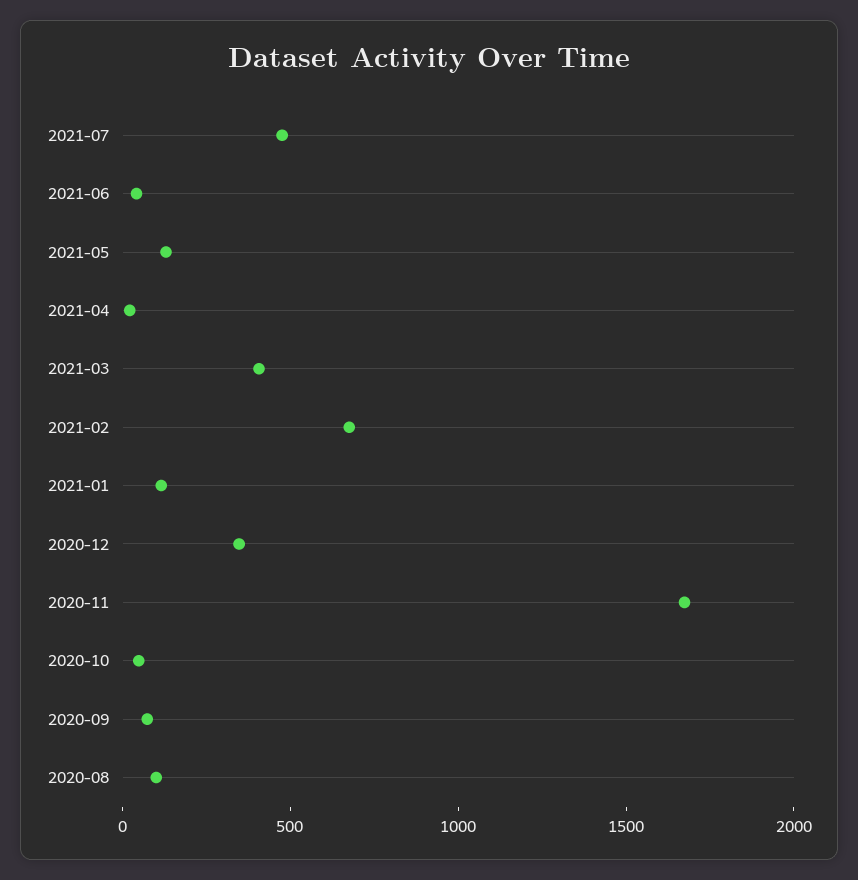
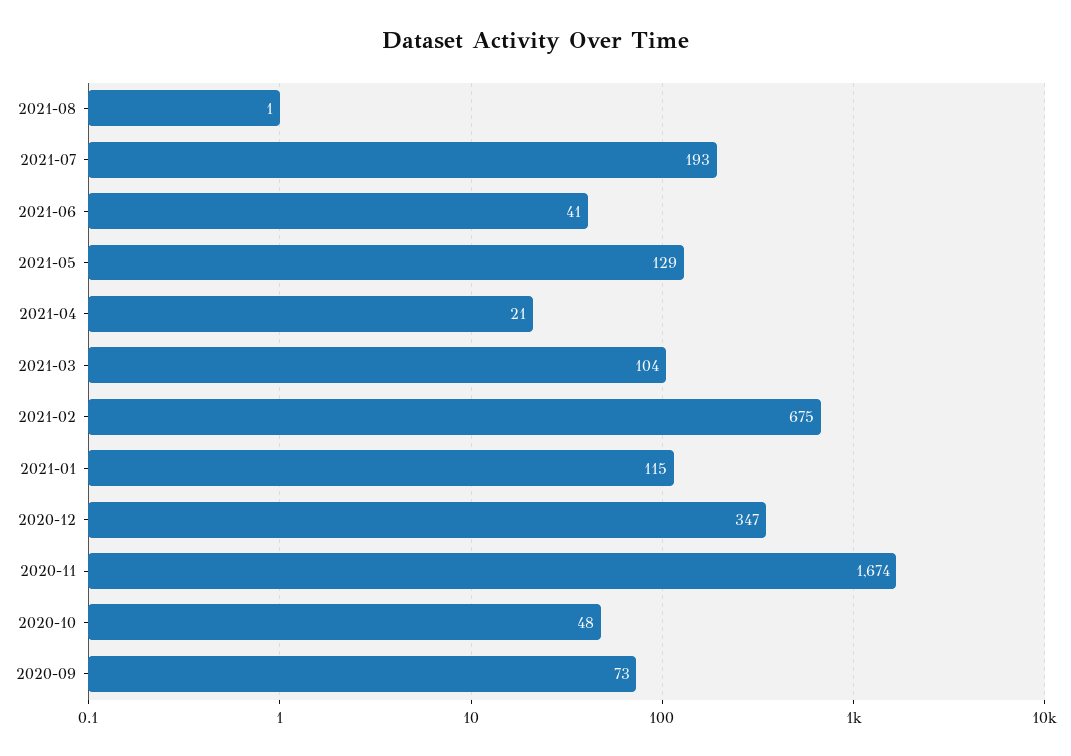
2021-07: 500 -> 193
2021-03: 400 -> 104
2020-08: 100 -> none
2021-08: none -> 1

